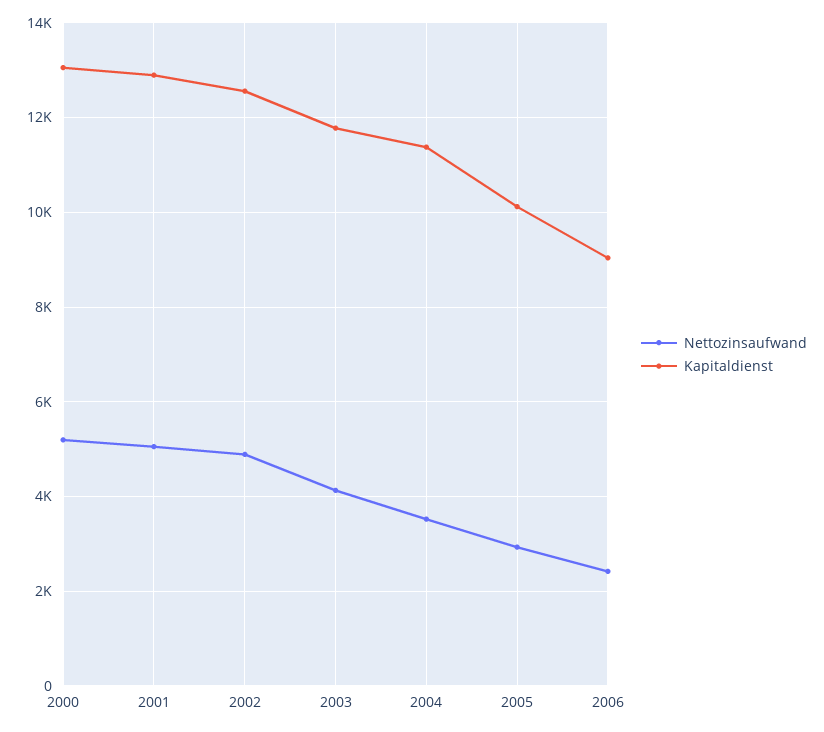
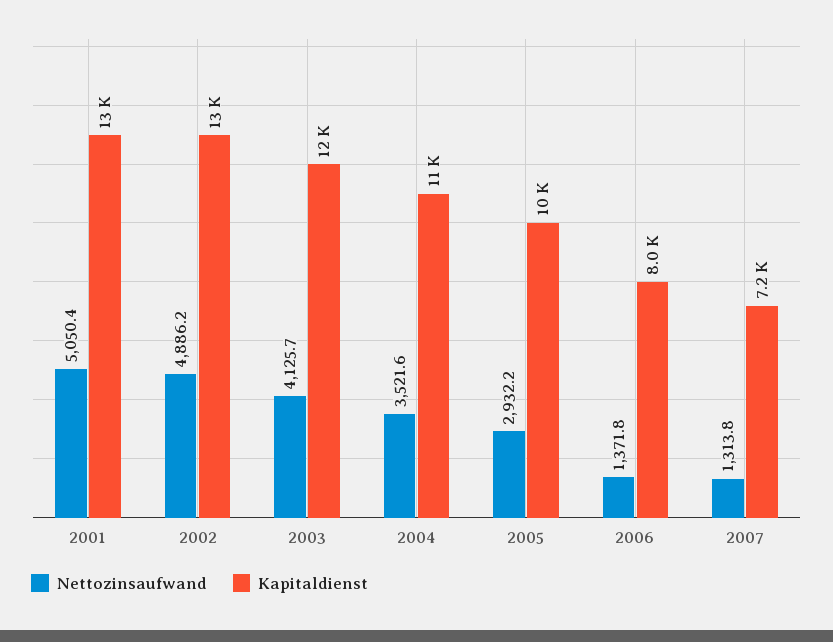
Nettozinsaufwand, 2000: 5200 -> none
Kapitaldienst, 2000: 13000 -> none
Nettozinsaufwand, 2006: 2400 -> 1371.8
Kapitaldienst, 2006: 9000 -> 8000
Nettozinsaufwand, 2007: none -> 1313.8
Kapitaldienst, 2007: none -> 7200

